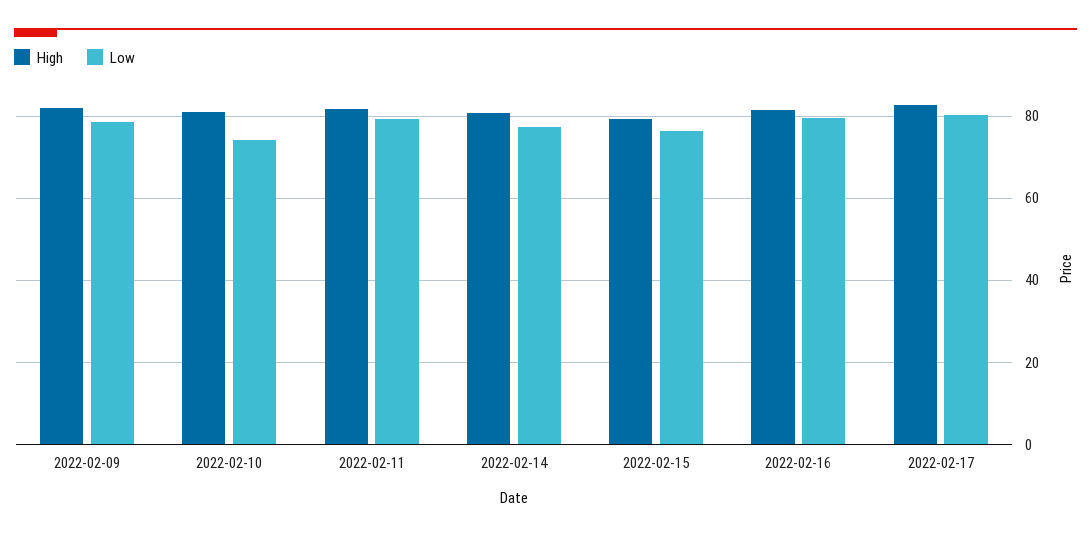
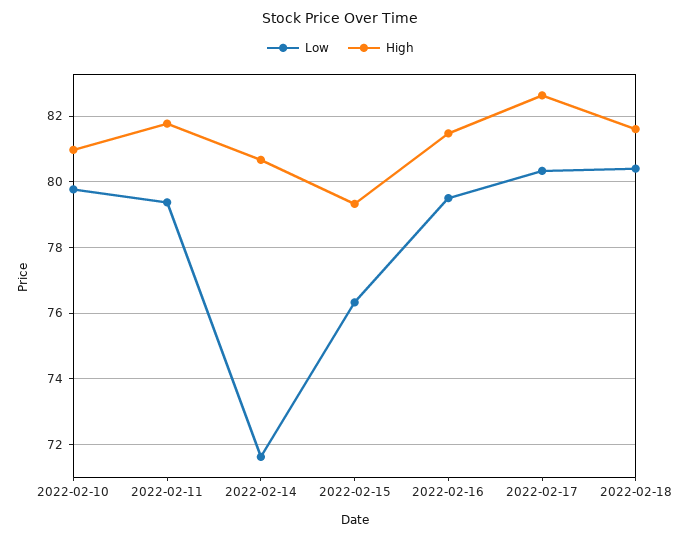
High, 2022-02-09: 82 -> none
Low, 2022-02-09: 78 -> none
Low, 2022-02-10: 74 -> 79.8
Low, 2022-02-14: 78 -> 71.6
Low, 2022-02-18: none -> 80.4
High, 2022-02-18: none -> 81.6

